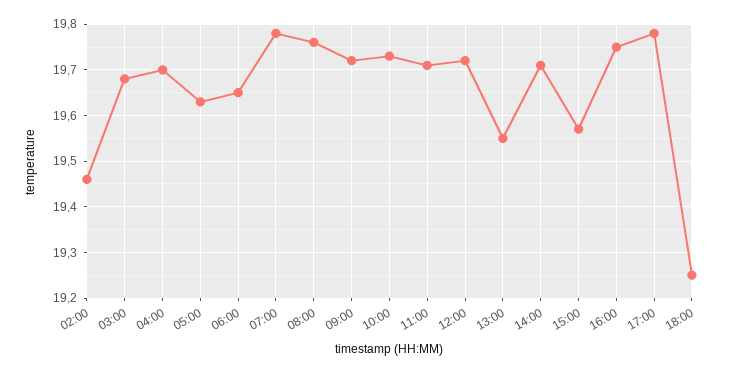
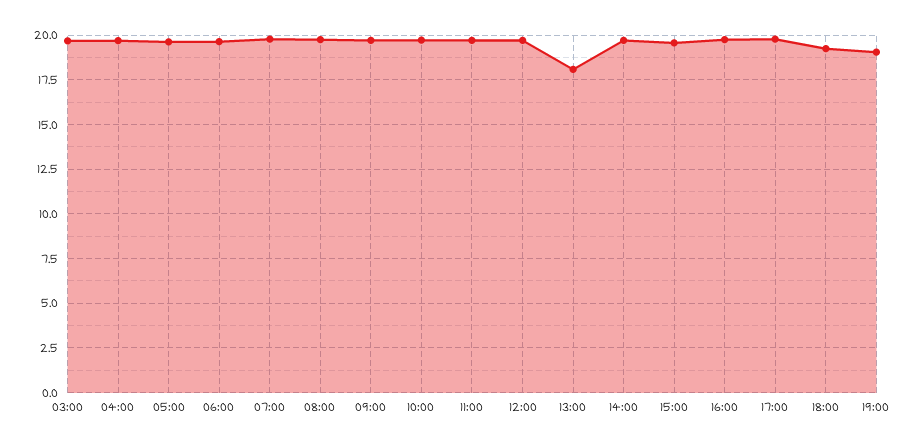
02:00: 19.45 -> none
13:00: 19.55 -> 18
19:00: none -> 19

